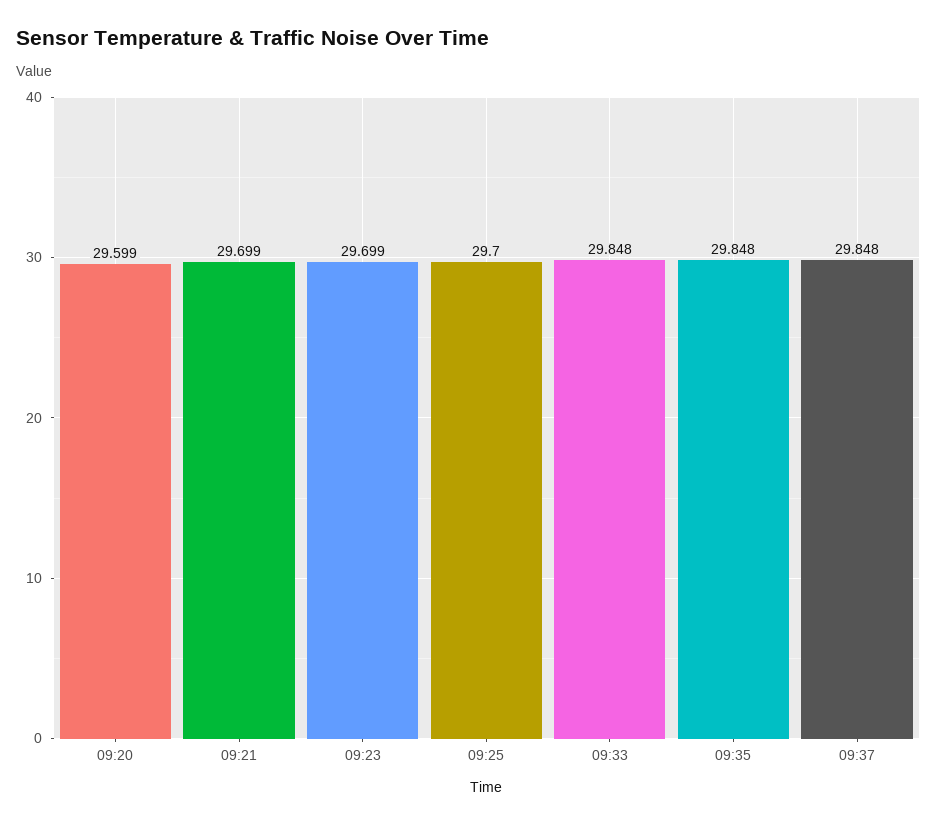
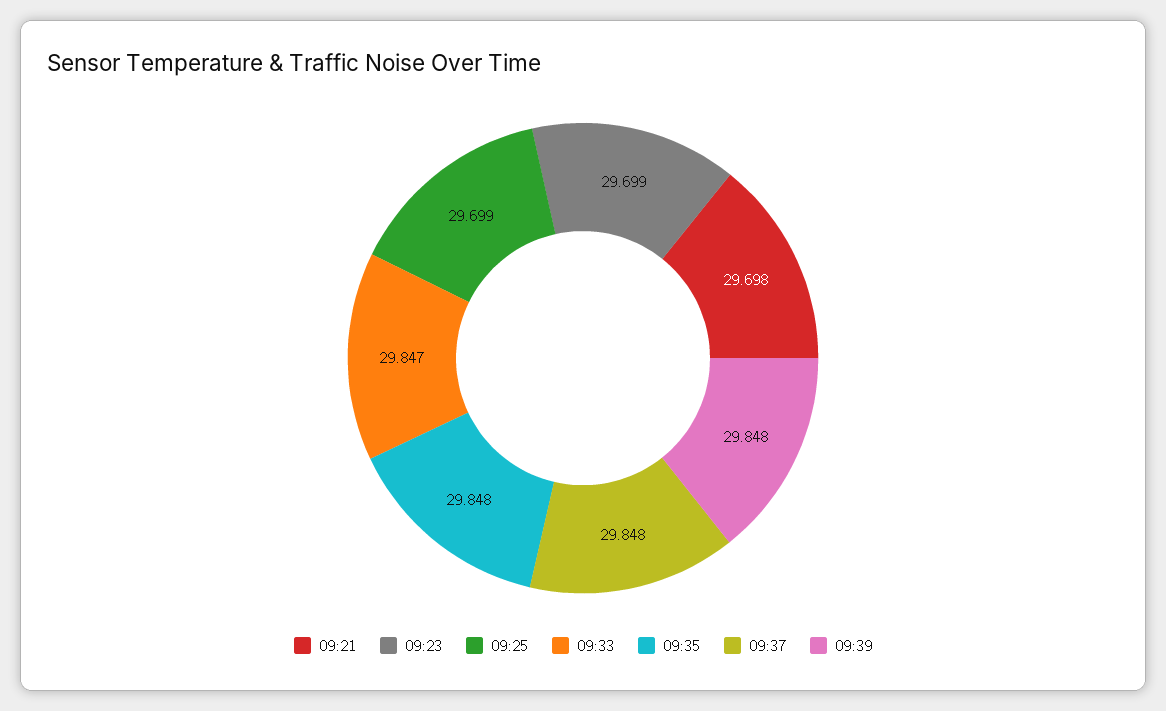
09:20: 29.599 -> none
09:21: 29.699 -> 29.698
09:25: 29.7 -> 29.699
09:33: 29.848 -> 29.847
09:39: none -> 29.848

